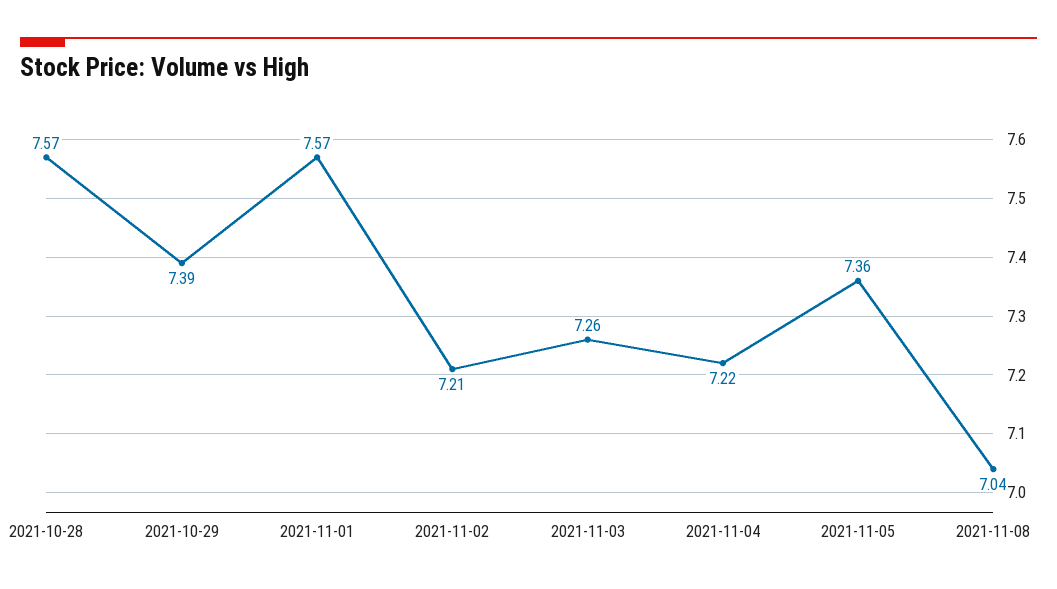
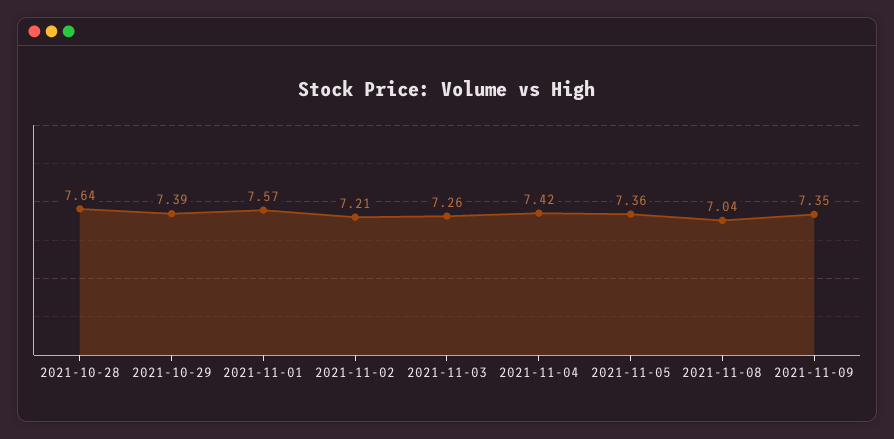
2021-10-28: 7.57 -> 7.64
2021-11-04: 7.22 -> 7.42
2021-11-09: none -> 7.35

